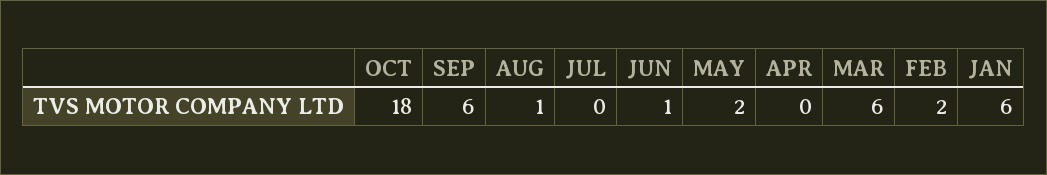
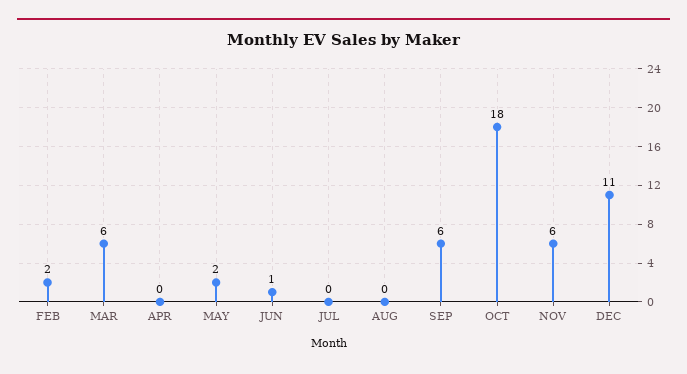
AUG: 1 -> 0
JAN: 6 -> none
NOV: none -> 6
DEC: none -> 11

